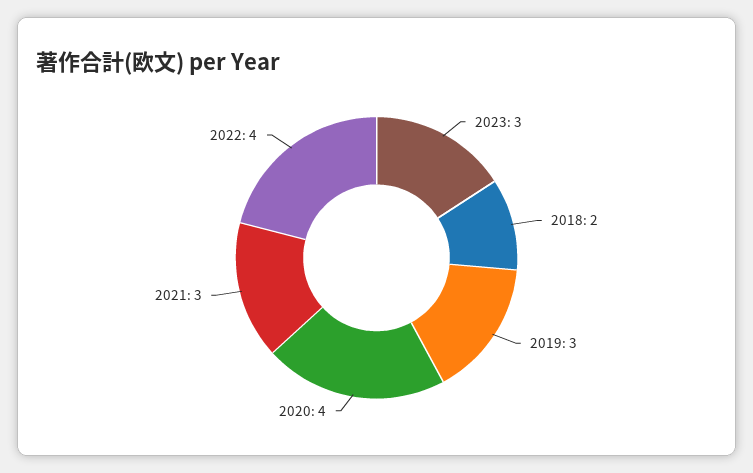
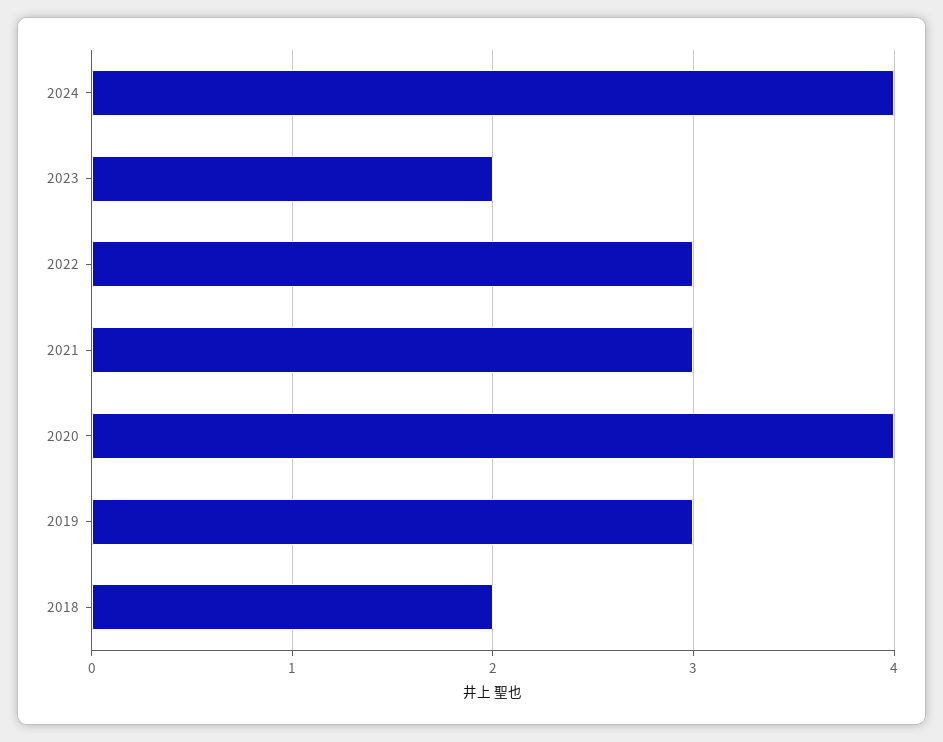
2023: 3 -> 2
2022: 4 -> 3
2024: none -> 4

